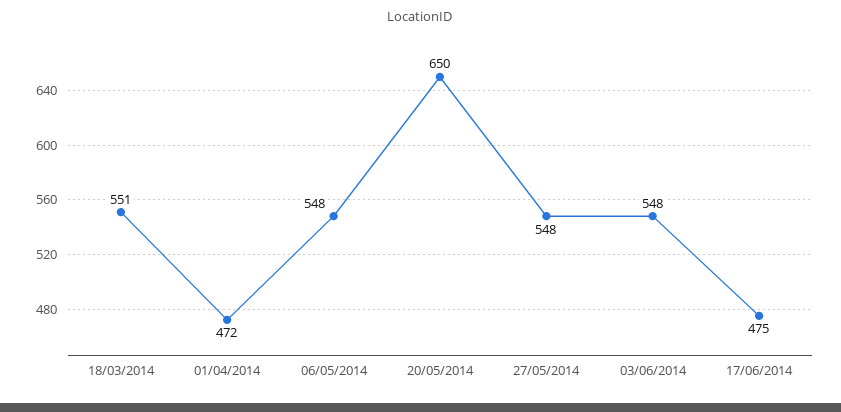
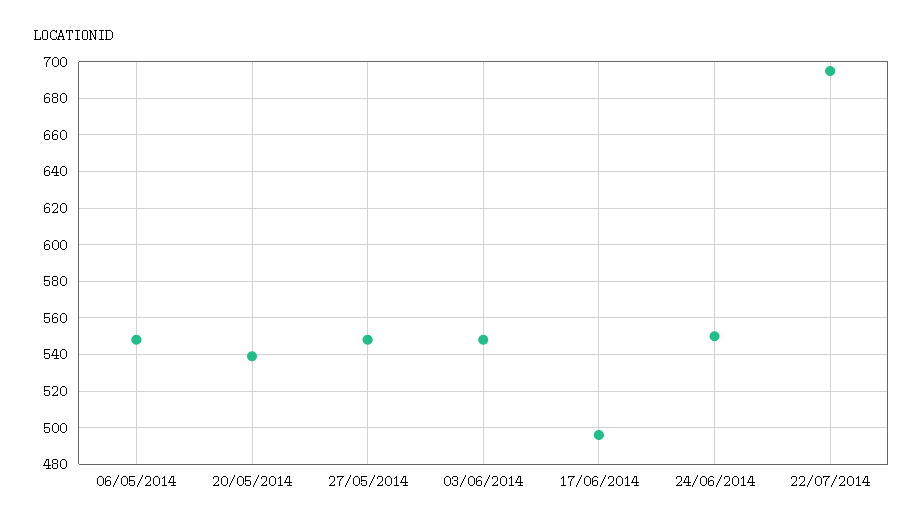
18/03/2014: 551 -> none
01/04/2014: 472 -> none
20/05/2014: 650 -> 540
17/06/2014: 475 -> 495
24/06/2014: none -> 550
22/07/2014: none -> 695

